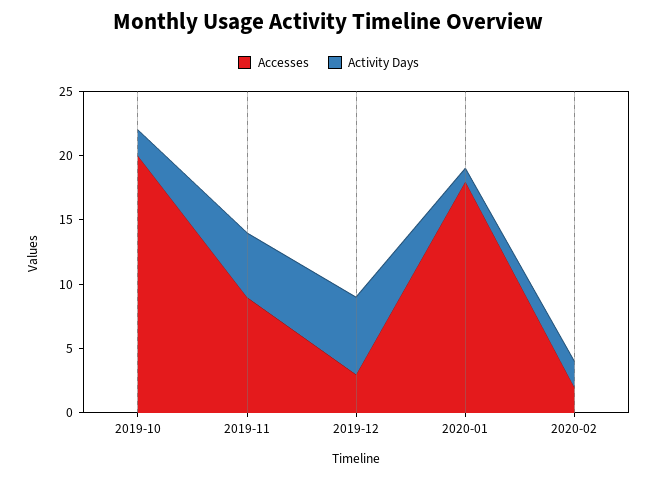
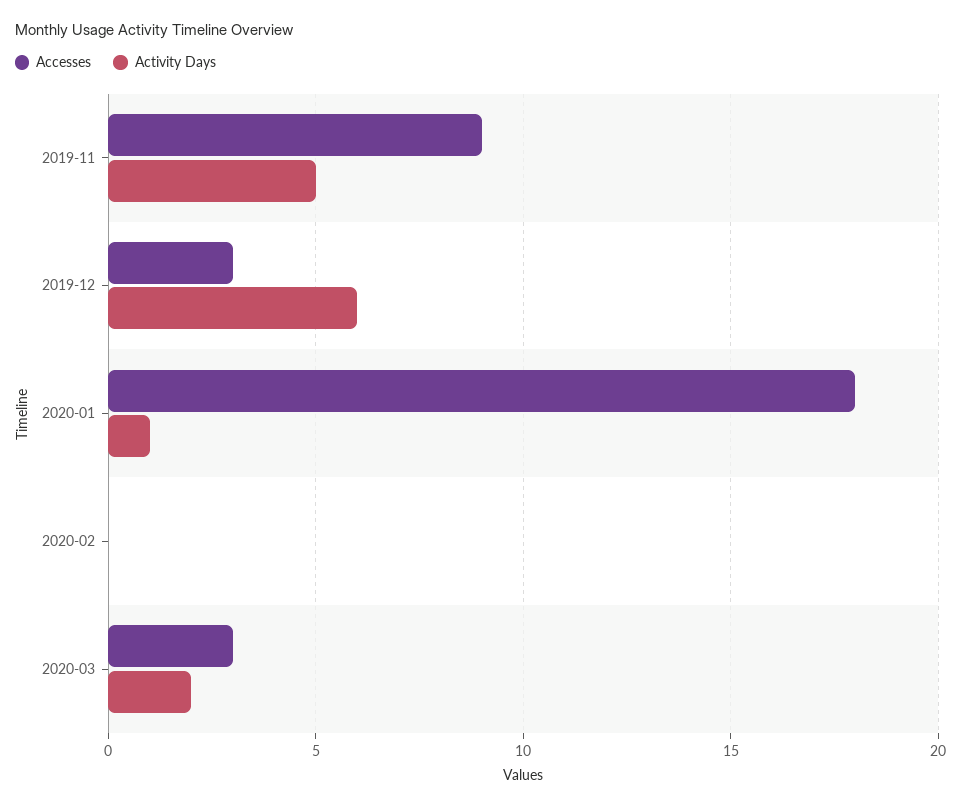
Accesses, 2019-10: 20 -> none
Activity Days, 2019-10: 2 -> none
Accesses, 2020-02: 2 -> 0
Activity Days, 2020-02: 2 -> 0
Accesses, 2020-03: none -> 3
Activity Days, 2020-03: none -> 2

